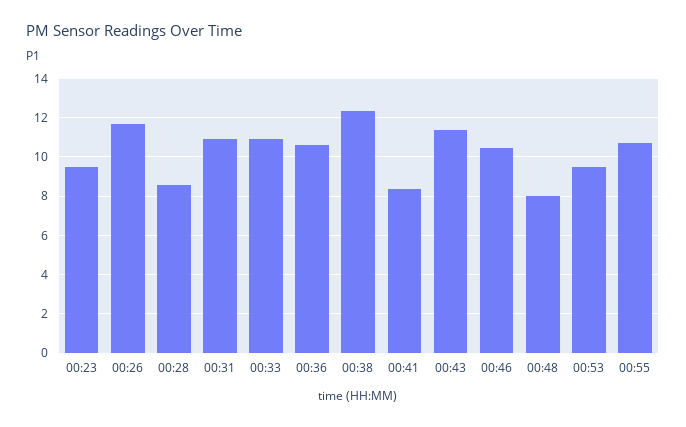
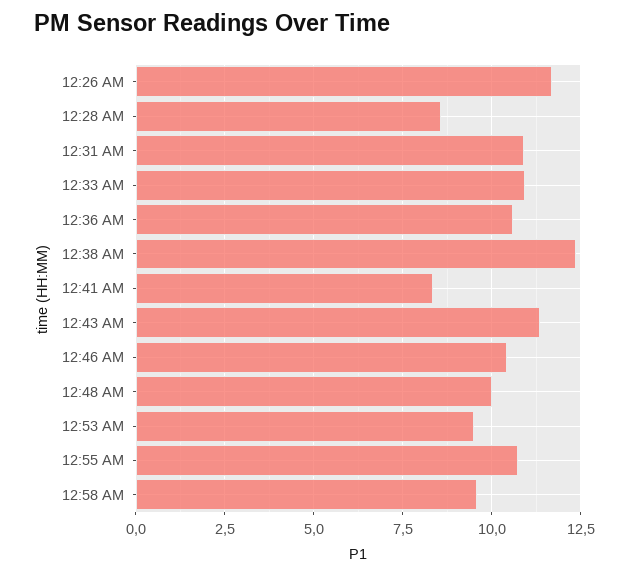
00:23: 9.5 -> none
00:48: 8 -> 10
12:58 AM: none -> 9.5

